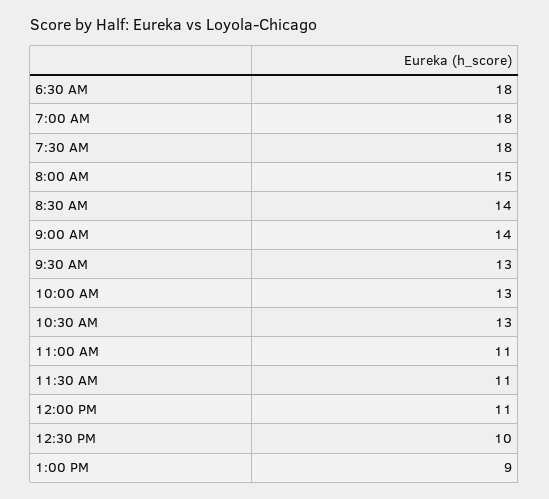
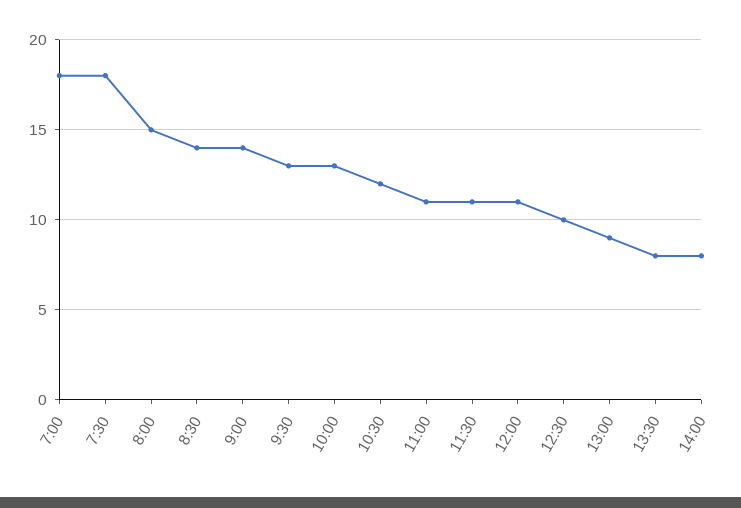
6:30 AM: 18 -> none
10:30 AM: 13 -> 12
13:30: none -> 8
14:00: none -> 8

